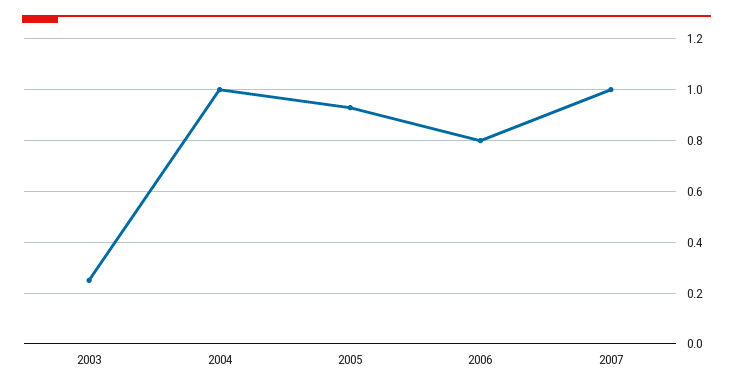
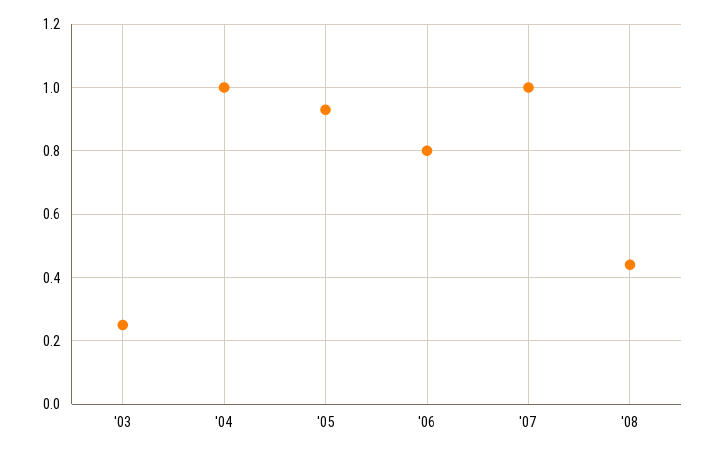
'08: none -> 0.45

